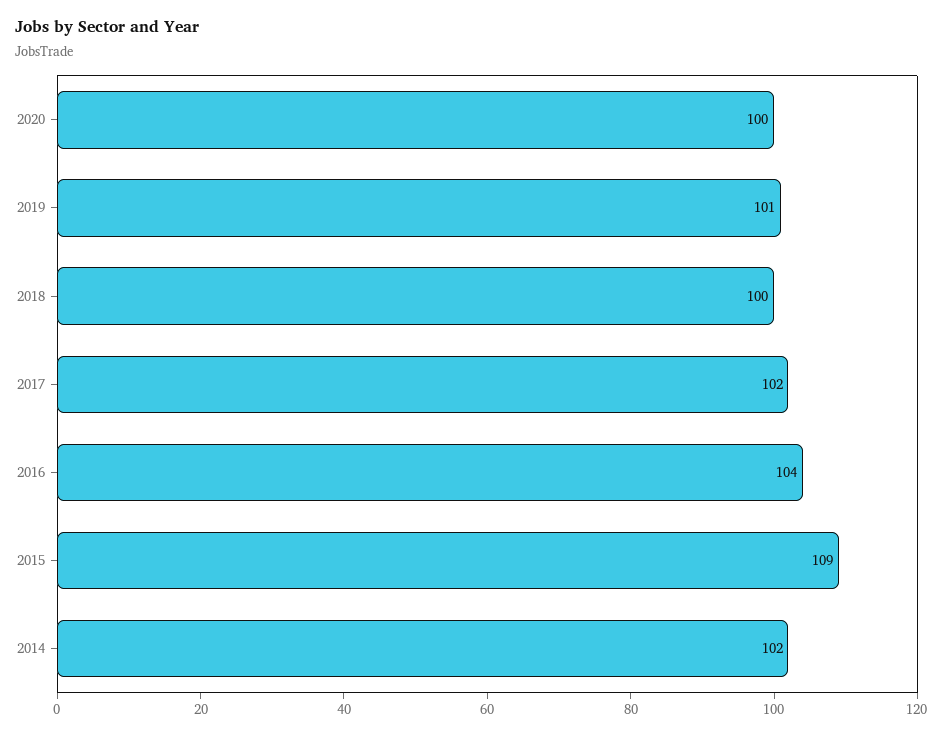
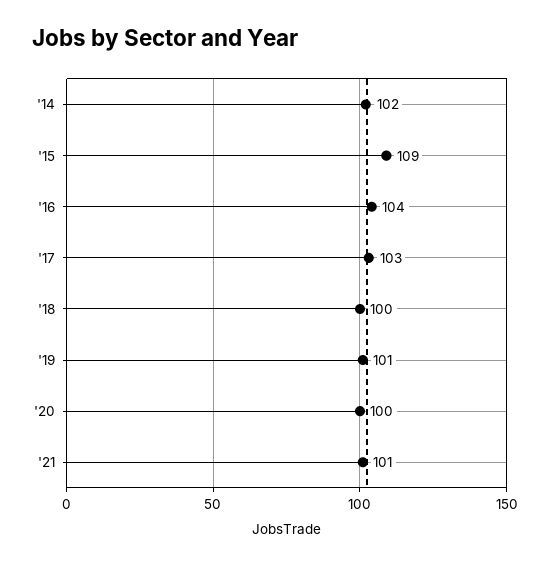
2017: 102 -> 103
'21: none -> 101

